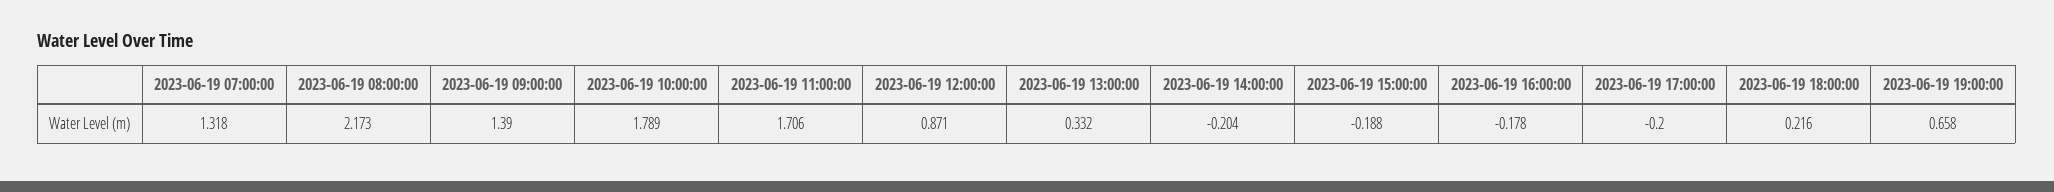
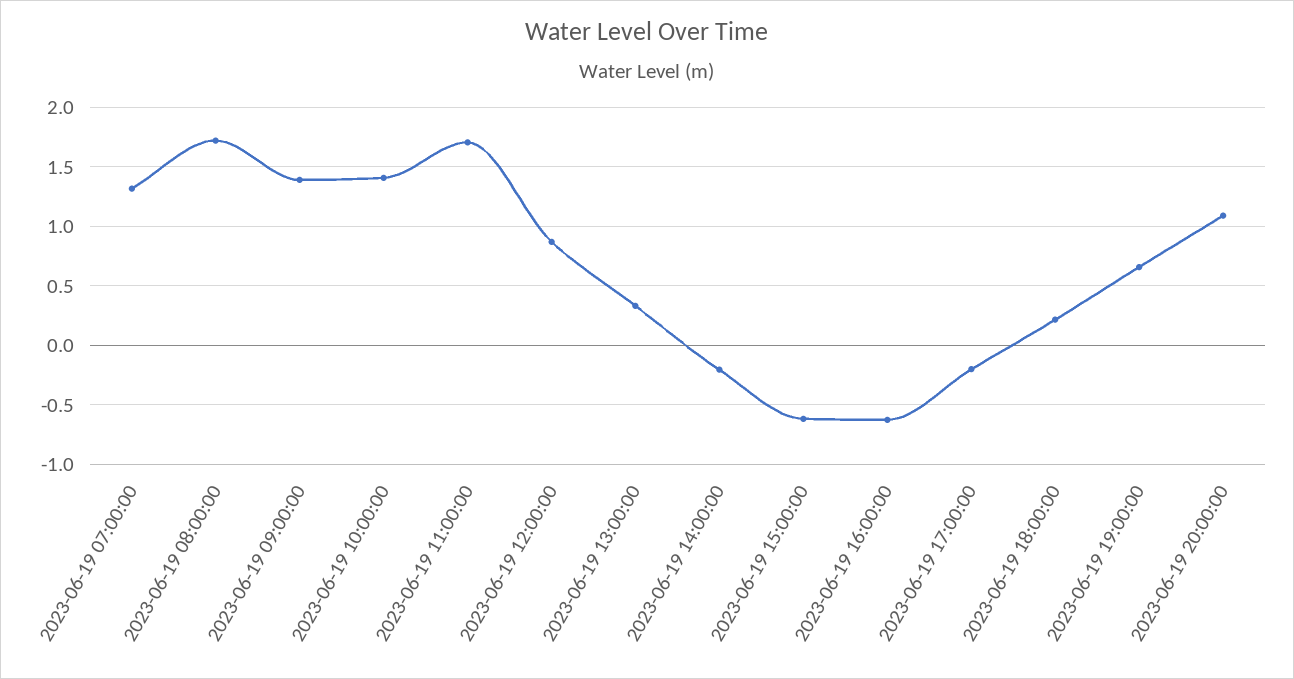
2023-06-19 08:00:00: 2.173 -> 1.7
2023-06-19 10:00:00: 1.789 -> 1.4
2023-06-19 15:00:00: -0.188 -> -0.6
2023-06-19 16:00:00: -0.178 -> -0.6
2023-06-19 20:00:00: none -> 1.1

